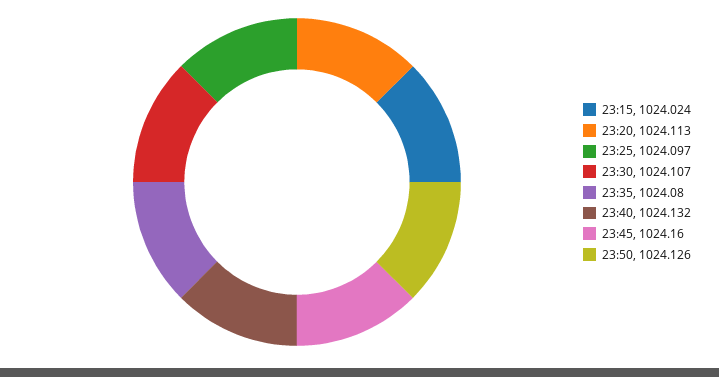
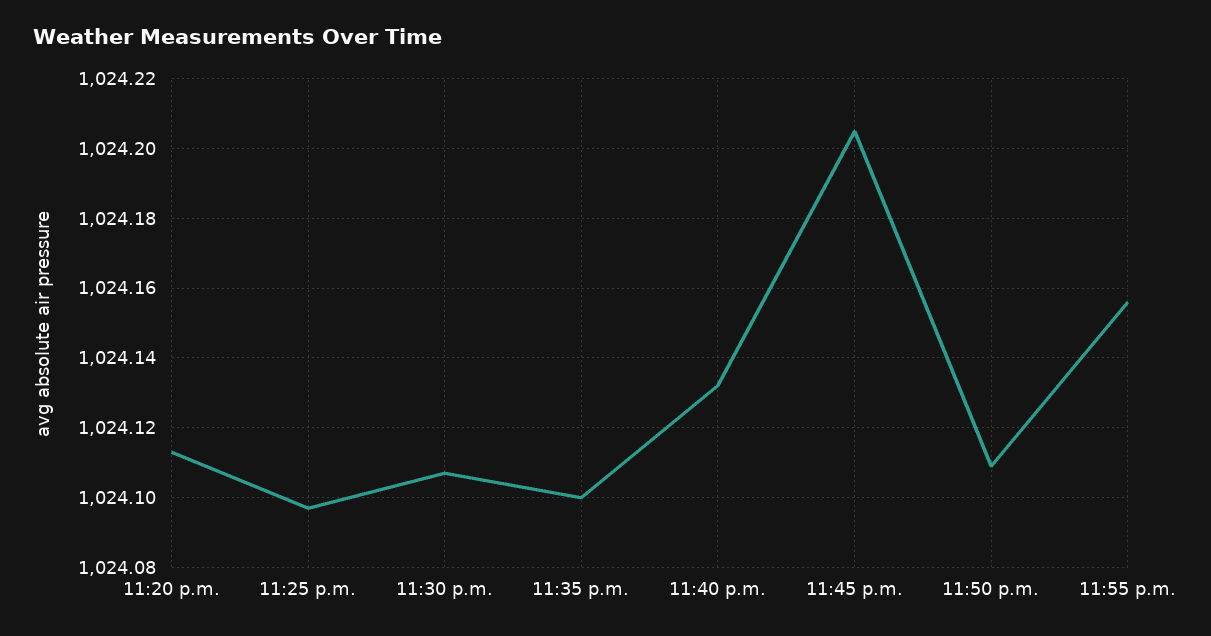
23:15: 1024.024 -> none
23:35: 1024.08 -> 1024.1
23:45: 1024.16 -> 1024.205
23:50: 1024.126 -> 1024.11
11:55 p.m.: none -> 1024.155

